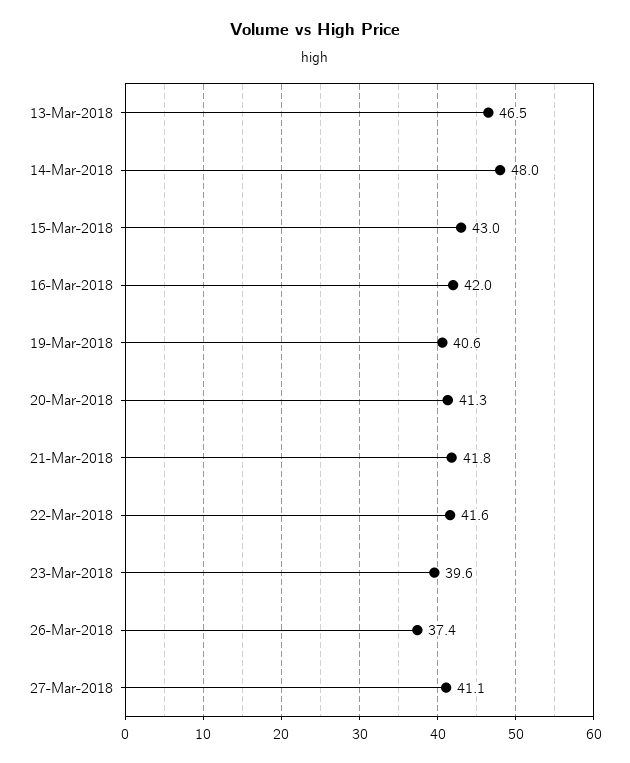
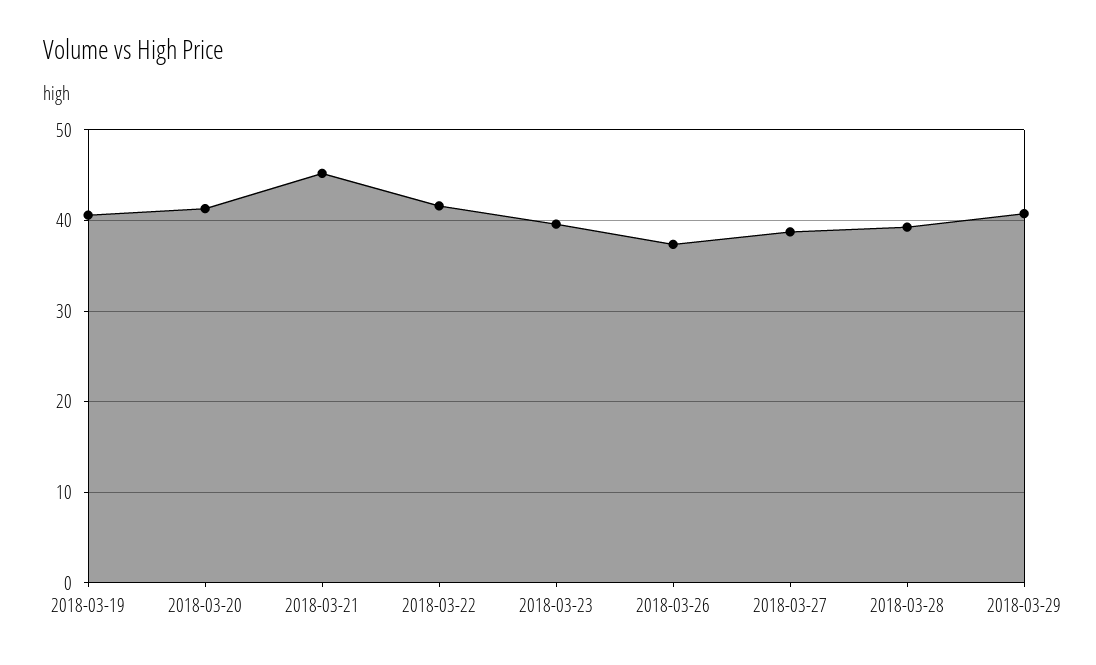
13-Mar-2018: 46.5 -> none
14-Mar-2018: 48 -> none
15-Mar-2018: 43 -> none
16-Mar-2018: 42 -> none
21-Mar-2018: 41.8 -> 45
27-Mar-2018: 41.1 -> 39
2018-03-28: none -> 39
2018-03-29: none -> 41

